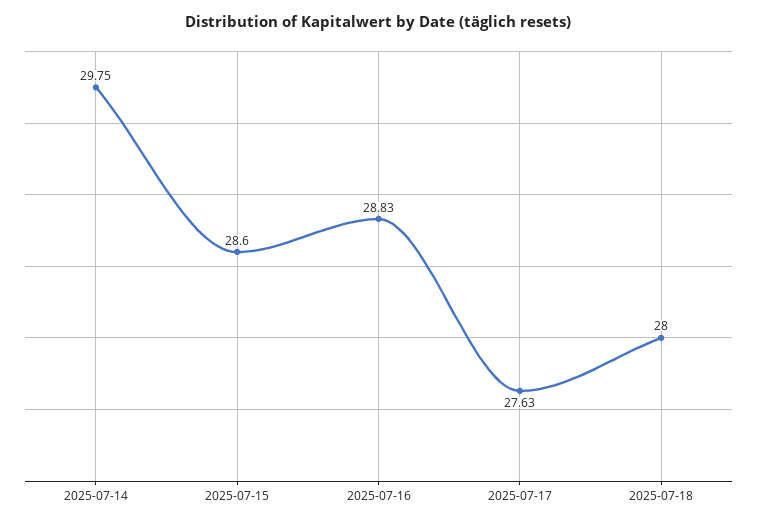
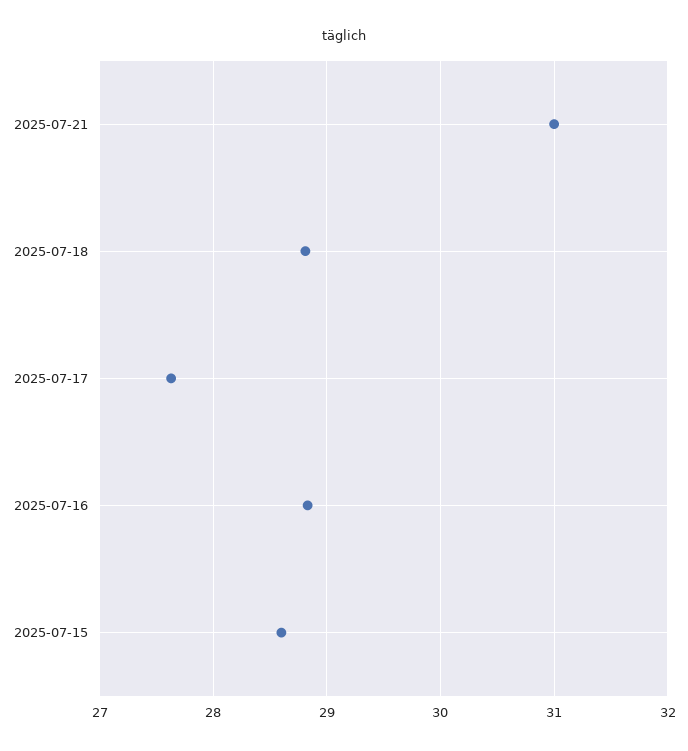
2025-07-14: 29.75 -> none
2025-07-18: 28 -> 28.8
2025-07-21: none -> 31

